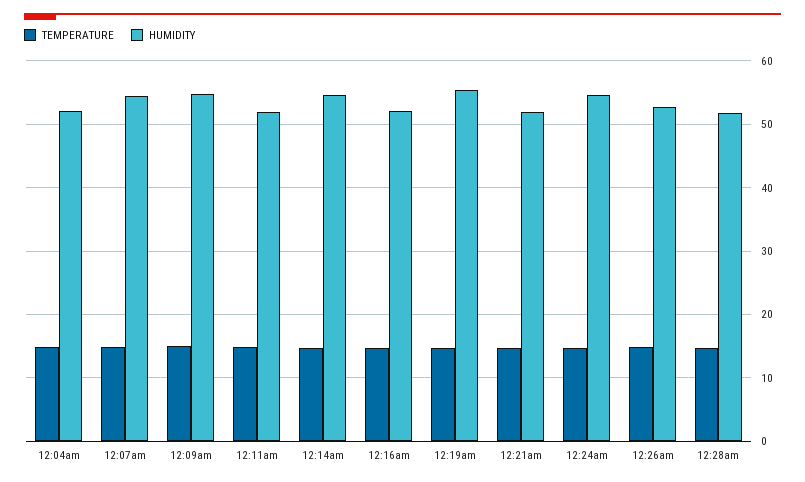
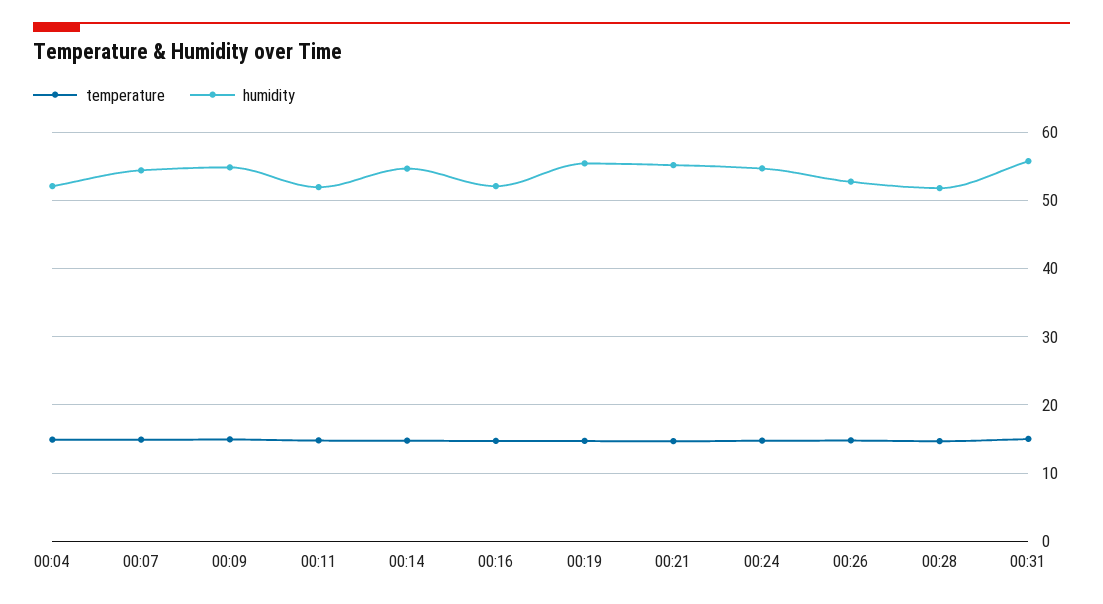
HUMIDITY, 12:21am: 52 -> 55
TEMPERATURE, 00:31: none -> 15
HUMIDITY, 00:31: none -> 56

